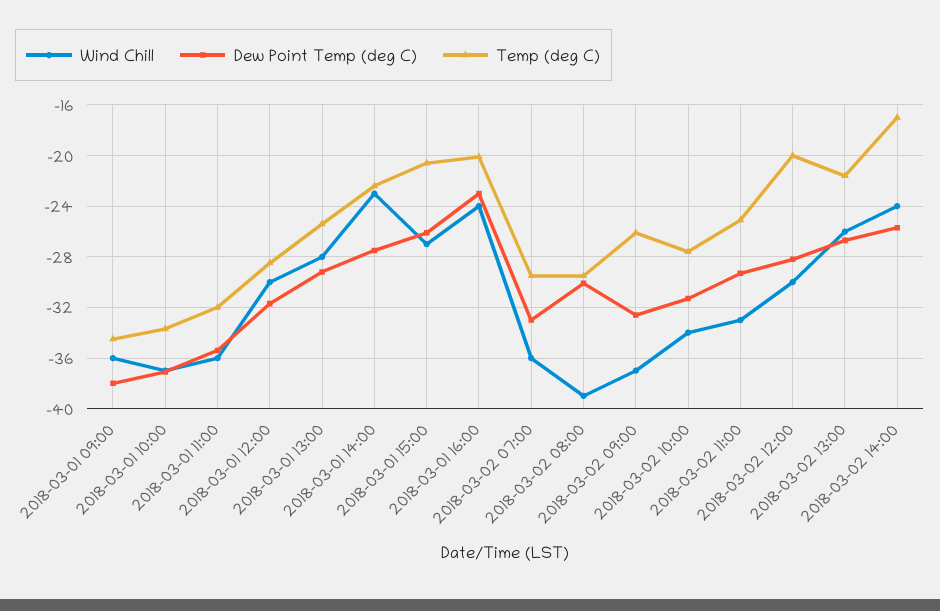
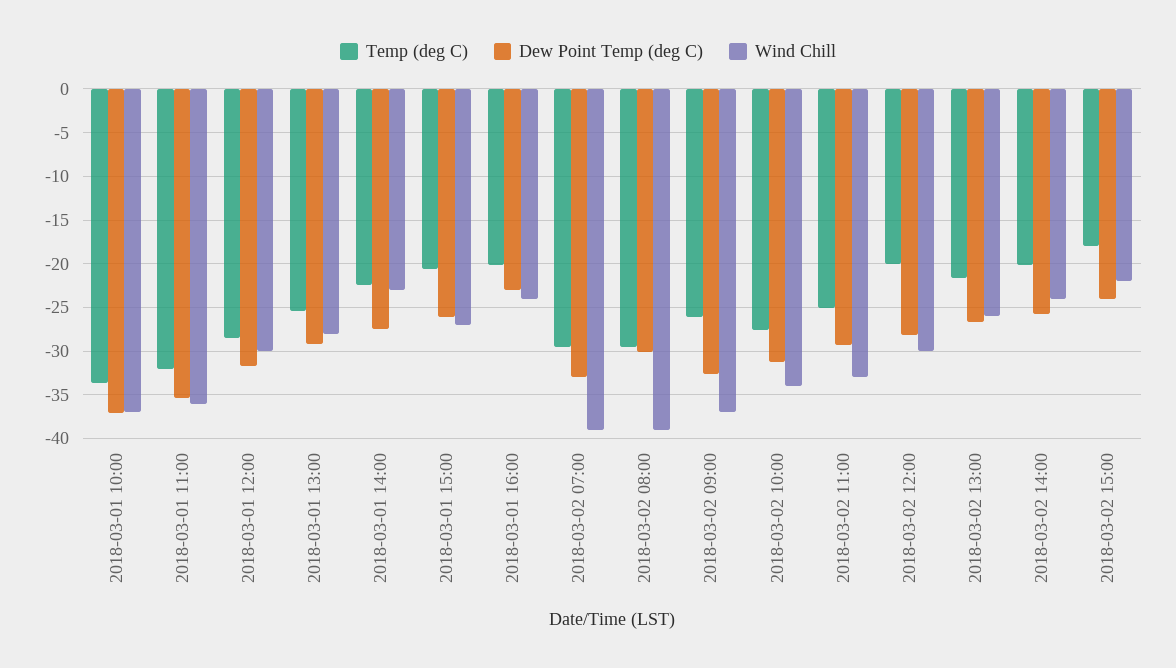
Wind Chill, 2018-03-01 09:00: -36 -> none
Dew Point Temp (deg C), 2018-03-01 09:00: -38 -> none
Temp (deg C), 2018-03-01 09:00: -34.5 -> none
Wind Chill, 2018-03-02 07:00: -36 -> -39
Temp (deg C), 2018-03-02 14:00: -17 -> -20
Temp (deg C), 2018-03-02 15:00: none -> -18
Dew Point Temp (deg C), 2018-03-02 15:00: none -> -24
Wind Chill, 2018-03-02 15:00: none -> -22

